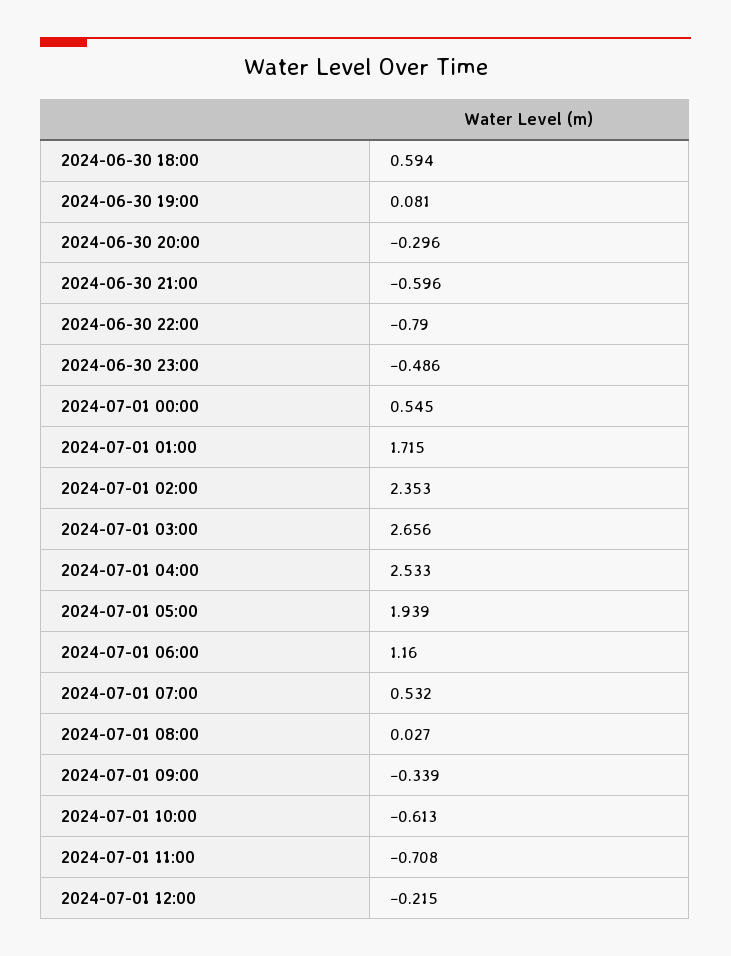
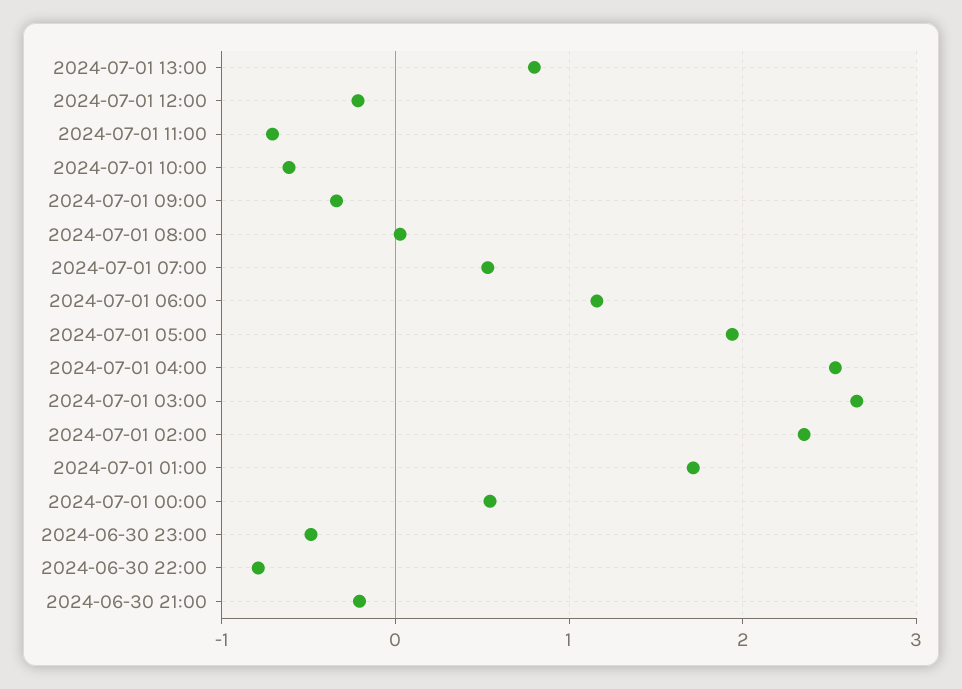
2024-06-30 18:00: 0.594 -> none
2024-06-30 19:00: 0.081 -> none
2024-06-30 20:00: -0.296 -> none
2024-06-30 21:00: -0.596 -> -0.2
2024-07-01 13:00: none -> 0.8

